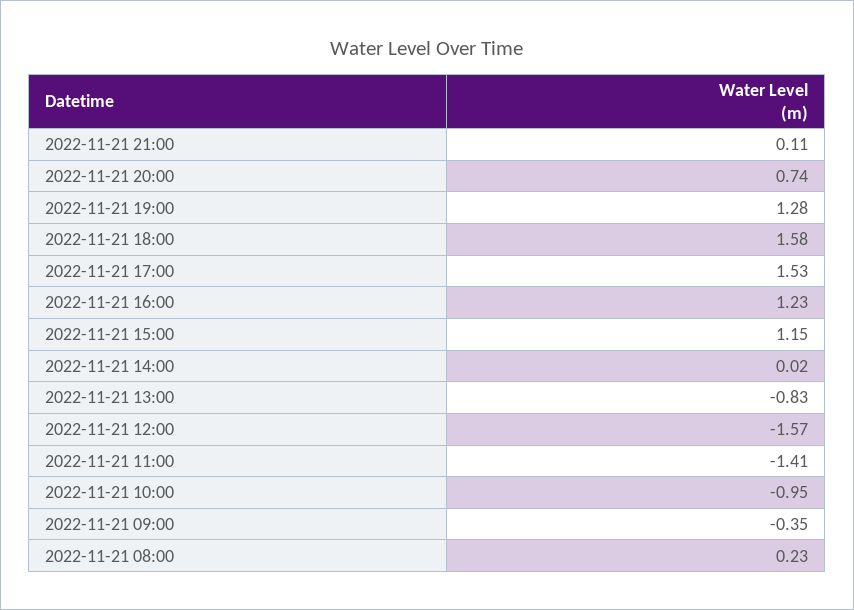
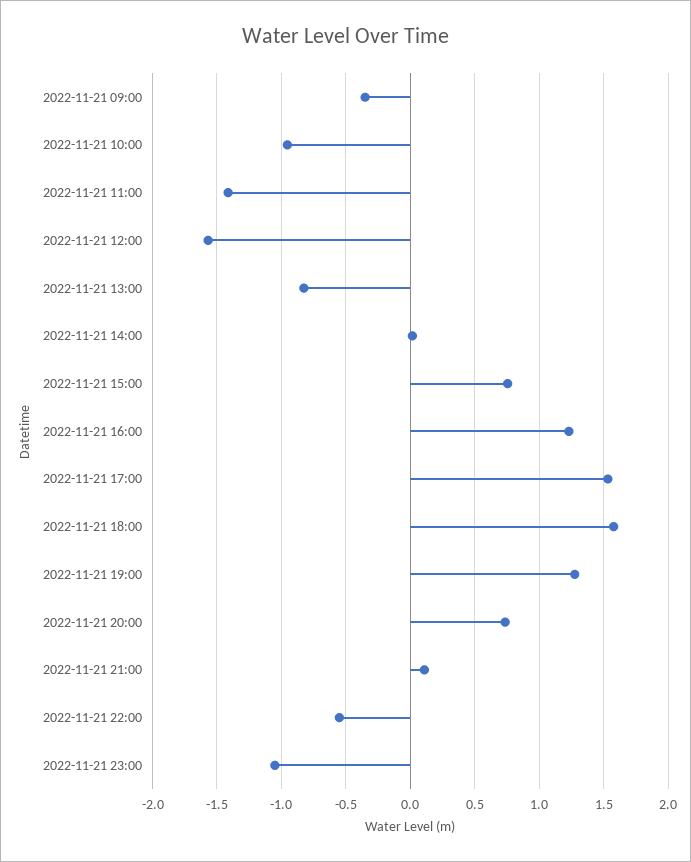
2022-11-21 15:00: 1.15 -> 0.75
2022-11-21 08:00: 0.23 -> none
2022-11-21 22:00: none -> -0.55
2022-11-21 23:00: none -> -1.05

